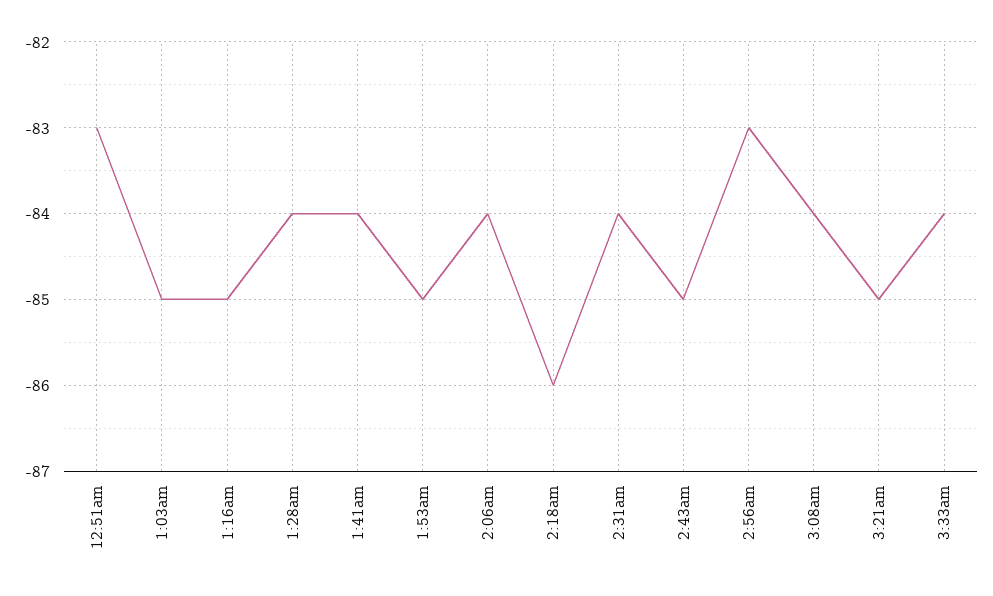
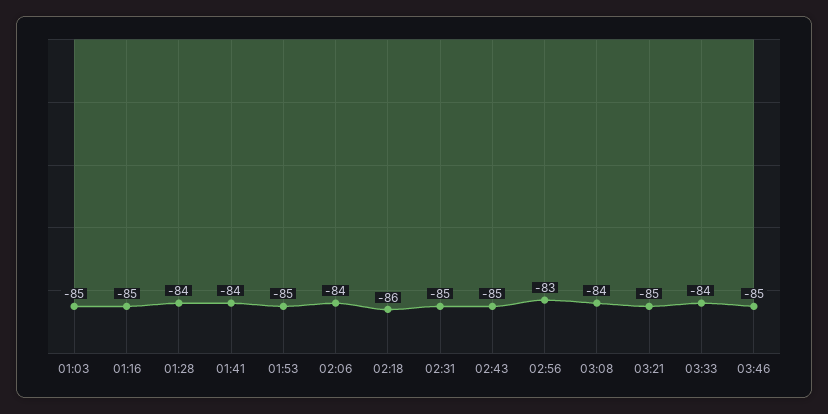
12:51am: -83 -> none
2:31am: -84 -> -85
03:46: none -> -85

